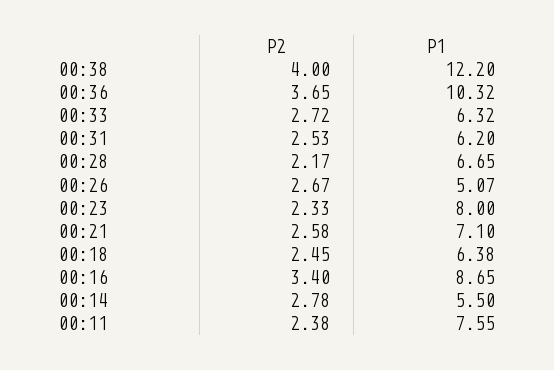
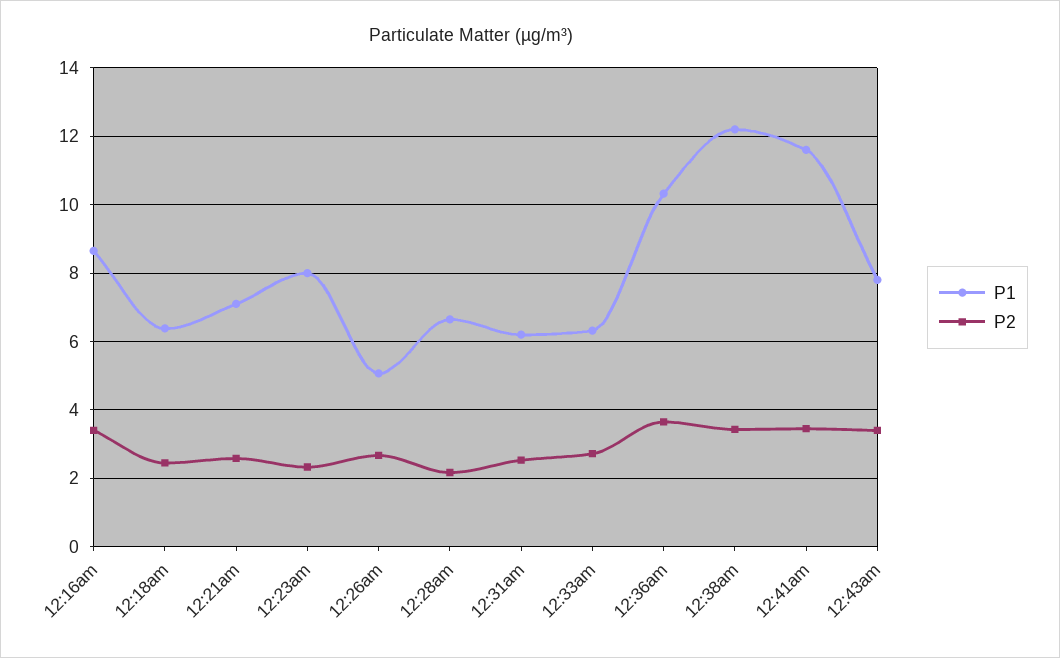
P2, 00:38: 4 -> 3.4
P2, 00:14: 2.78 -> none
P1, 00:14: 5.5 -> none
P2, 00:11: 2.38 -> none
P1, 00:11: 7.55 -> none
P1, 12:41am: none -> 11.6
P2, 12:41am: none -> 3.4
P1, 12:43am: none -> 7.8
P2, 12:43am: none -> 3.4

